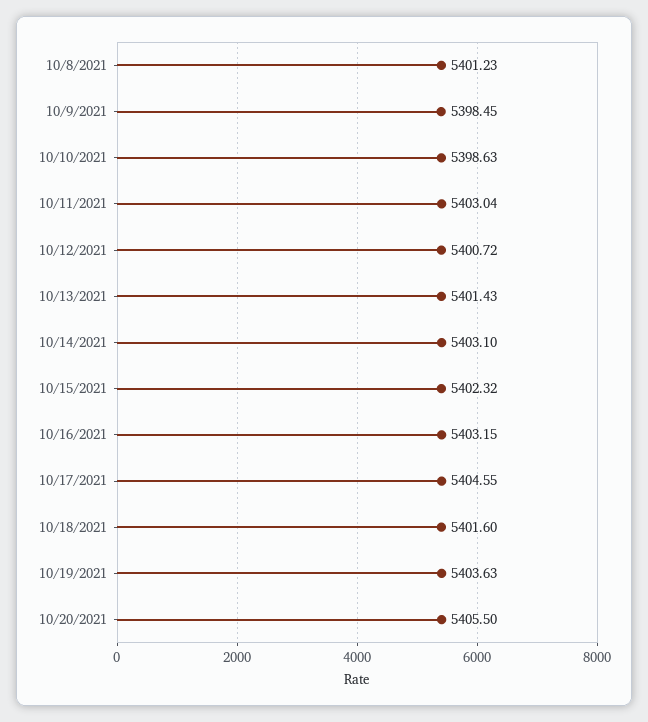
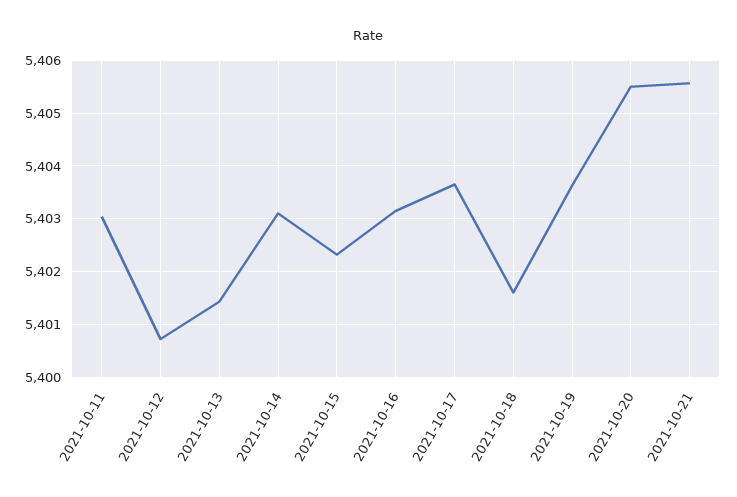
10/8/2021: 5401.23 -> none
10/9/2021: 5398.45 -> none
10/10/2021: 5398.63 -> none
10/17/2021: 5404.55 -> 5403.6
2021-10-21: none -> 5405.6

